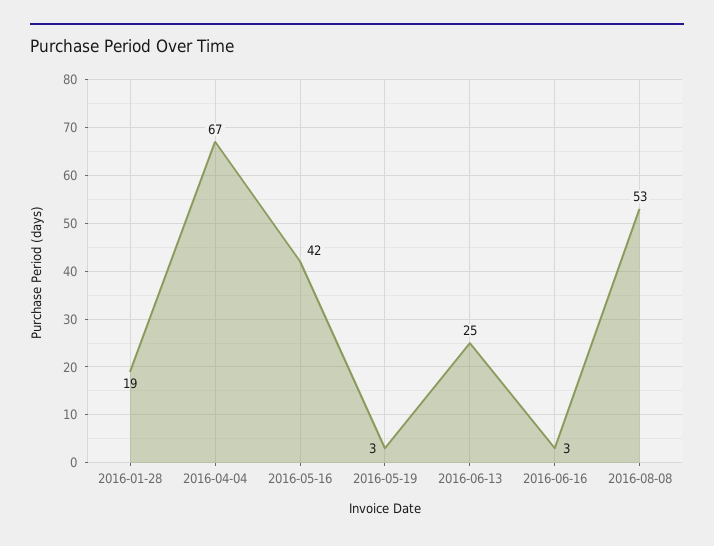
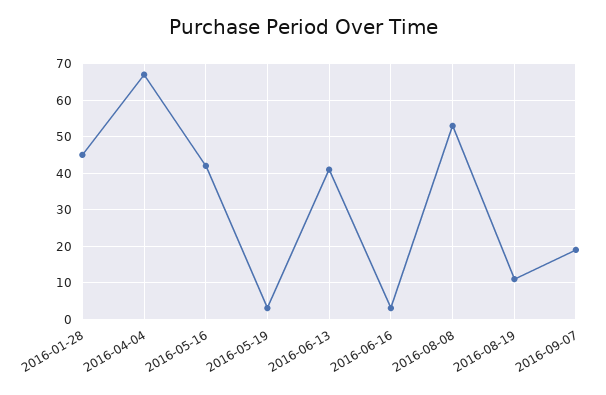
2016-01-28: 19 -> 45
2016-06-13: 25 -> 40
2016-08-19: none -> 10
2016-09-07: none -> 20

